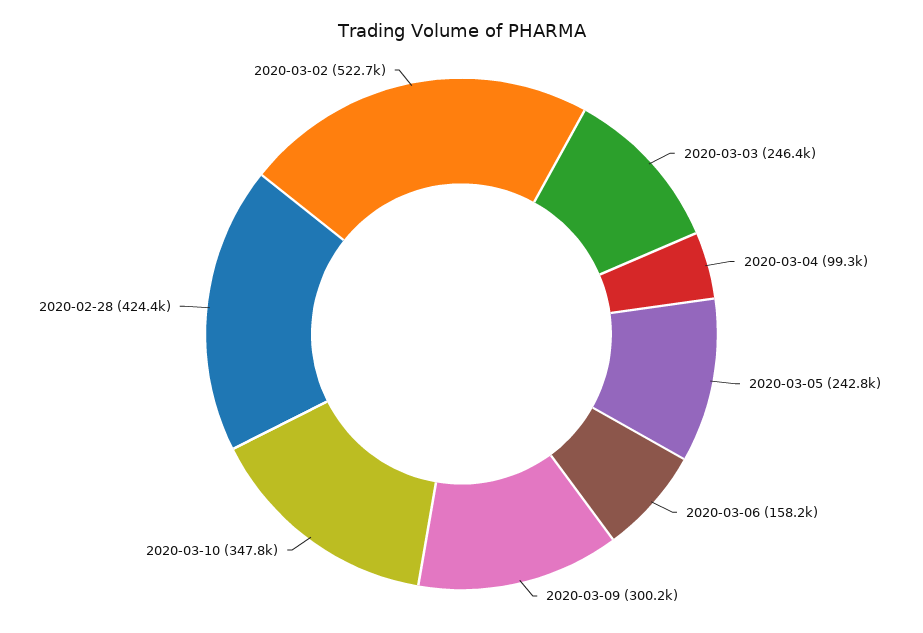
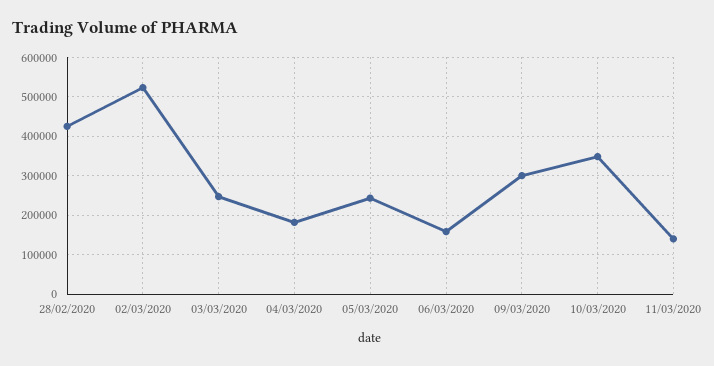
2020-03-04: 99300 -> 180000
11/03/2020: none -> 140000

